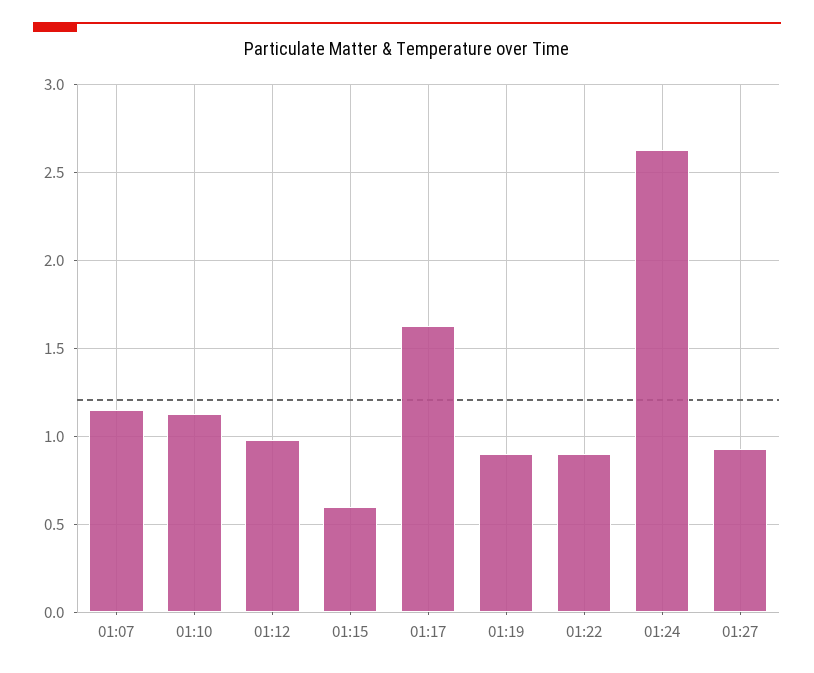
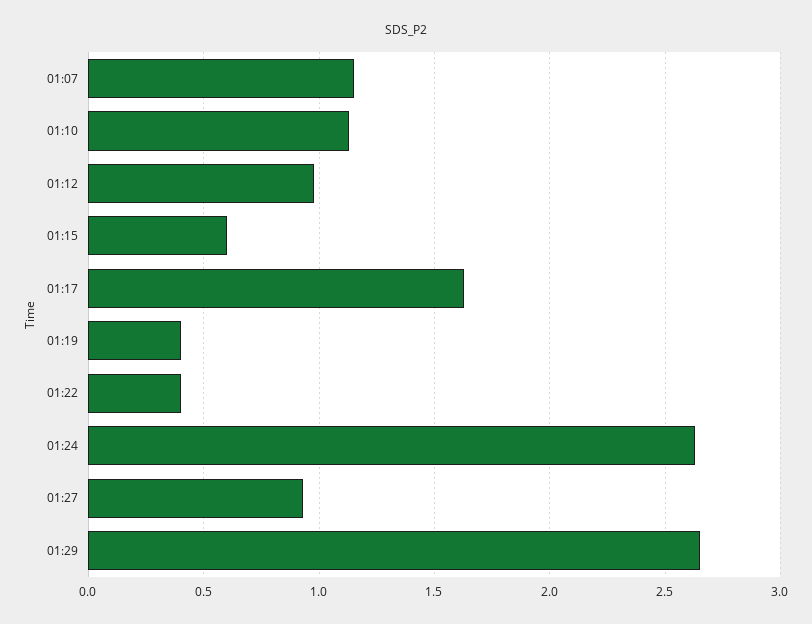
01:19: 0.9 -> 0.4
01:22: 0.9 -> 0.4
01:29: none -> 2.65

